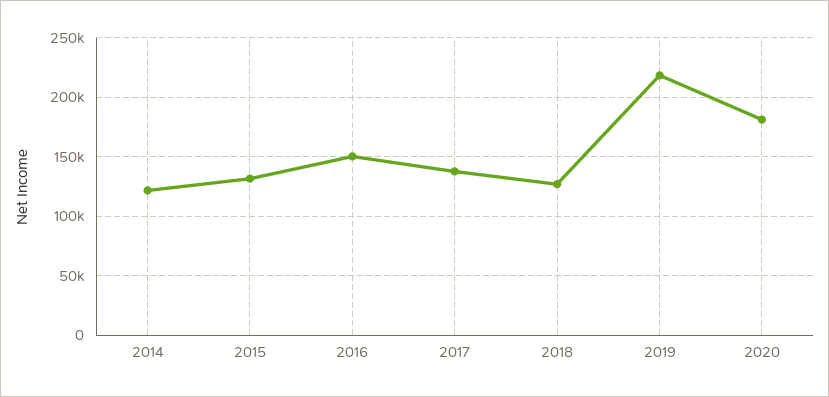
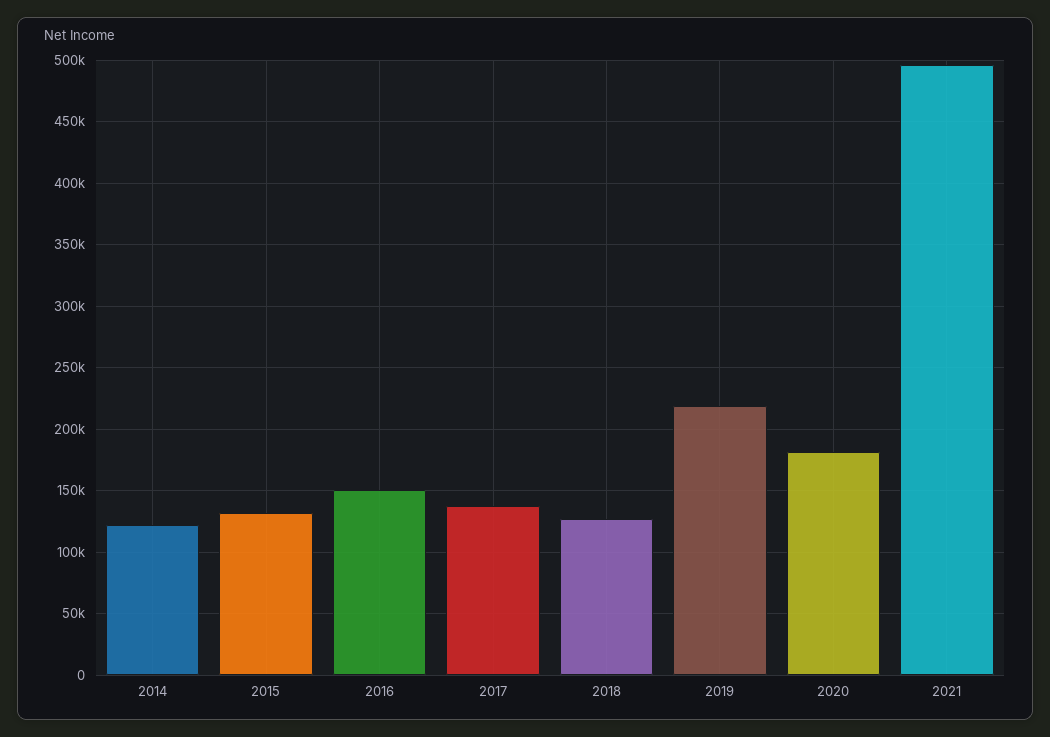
2021: none -> 495000

